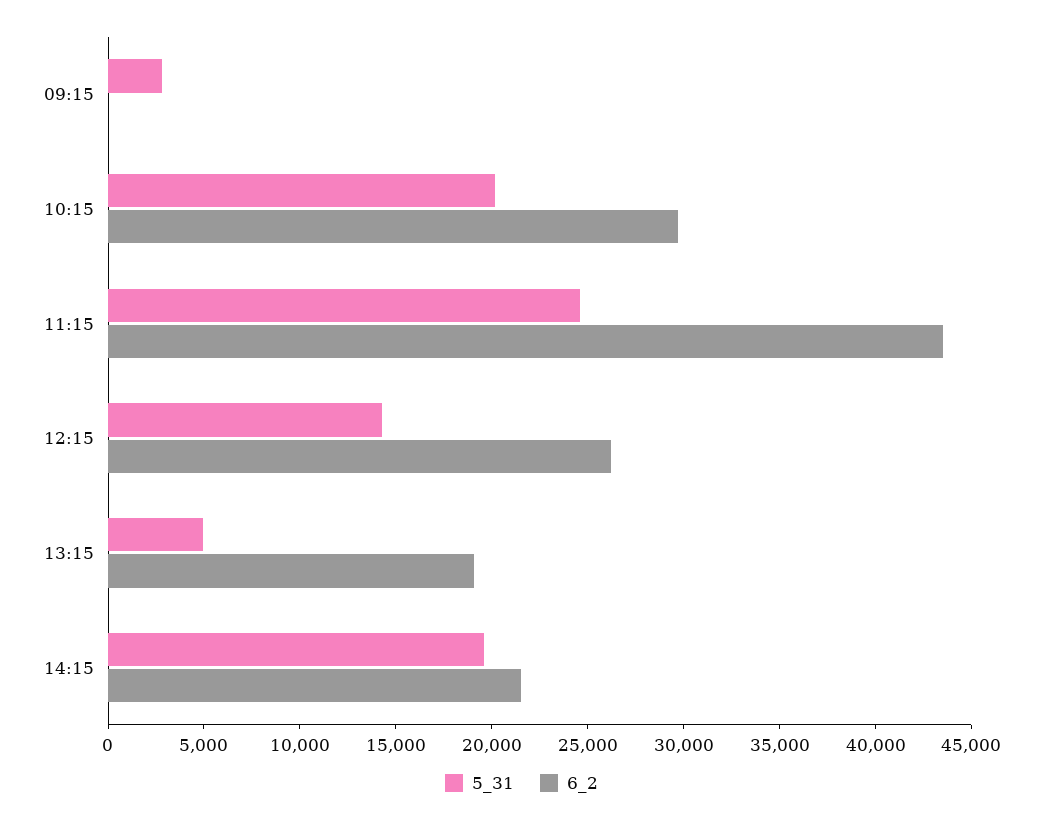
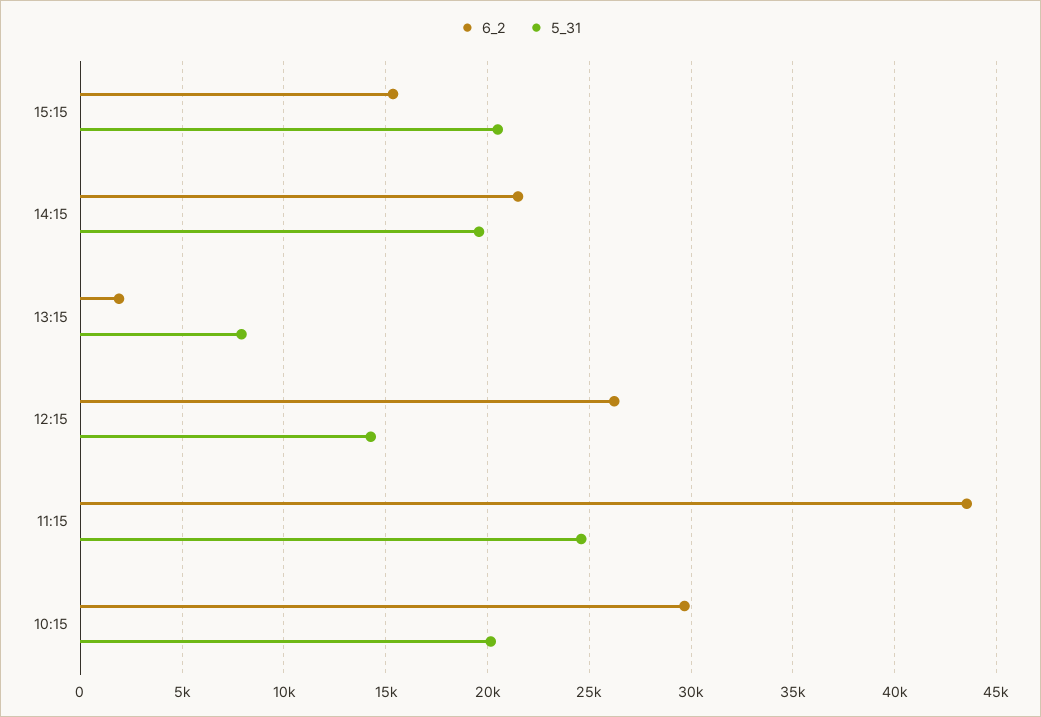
5_31, 09:15: 3000 -> none
6_2, 09:15: 0 -> none
5_31, 13:15: 5000 -> 8000
6_2, 13:15: 19000 -> 2000
6_2, 15:15: none -> 15500
5_31, 15:15: none -> 20500

